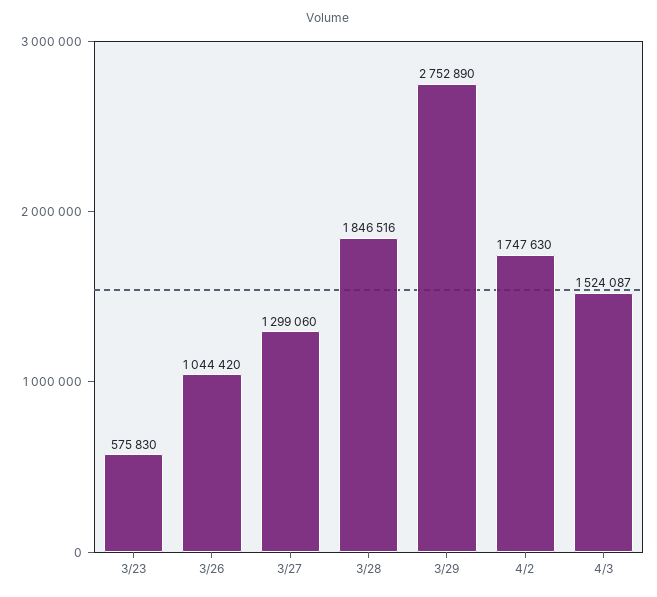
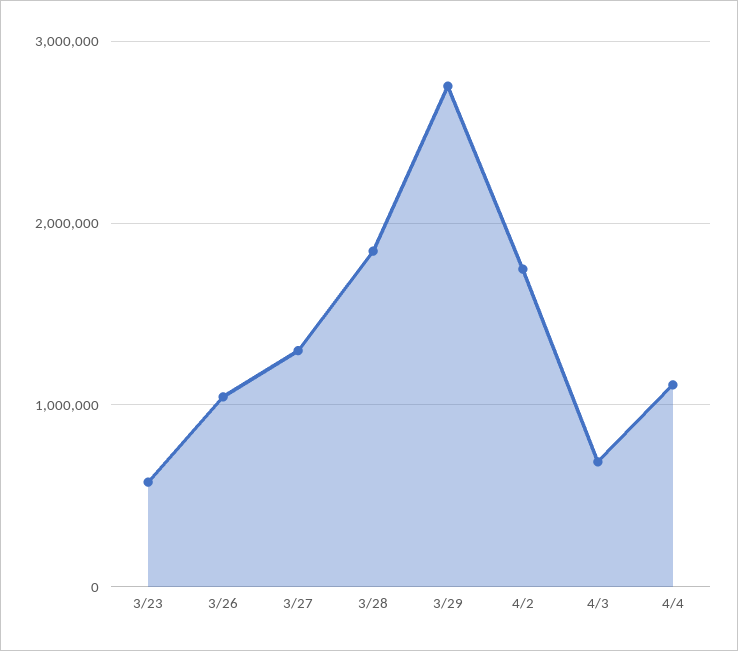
4/3: 1524087 -> 700000
4/4: none -> 1100000

